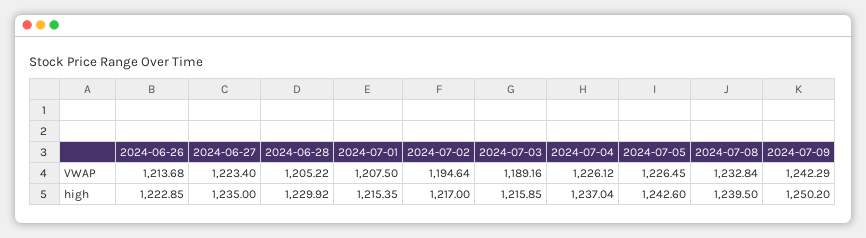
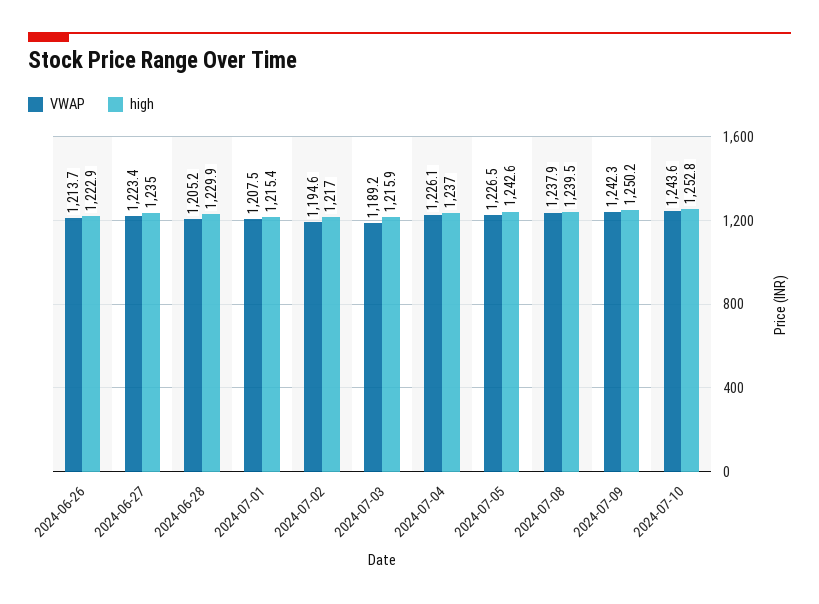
VWAP, 2024-07-08: 1232.84 -> 1237.9
VWAP, 2024-07-10: none -> 1243.6
high, 2024-07-10: none -> 1252.8

